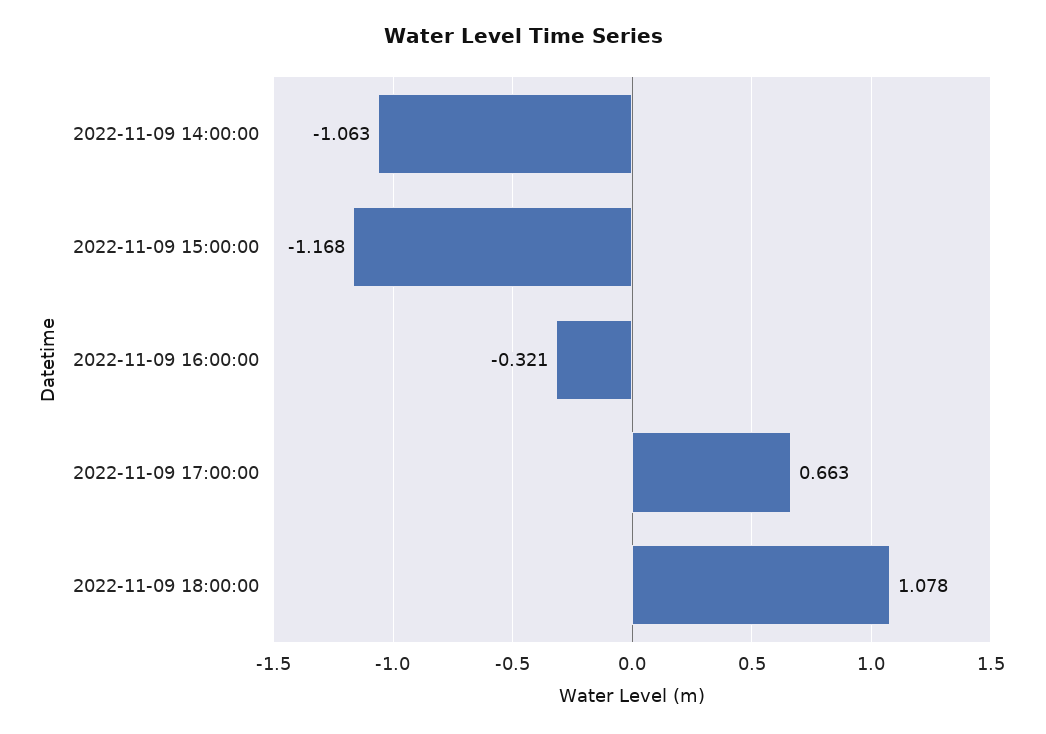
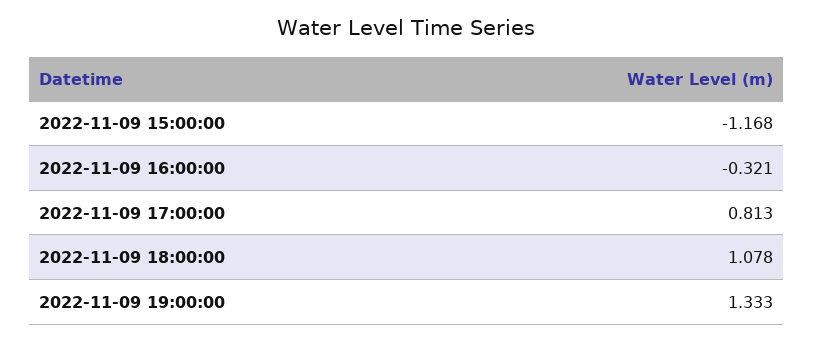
2022-11-09 14:00:00: -1.063 -> none
2022-11-09 17:00:00: 0.663 -> 0.813
2022-11-09 19:00:00: none -> 1.333

